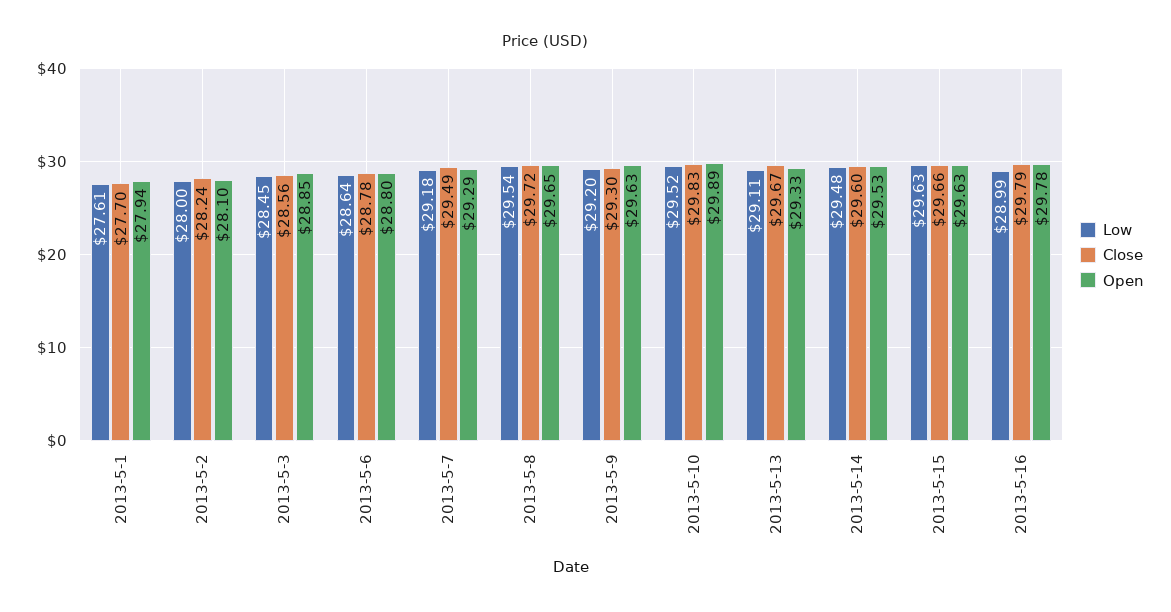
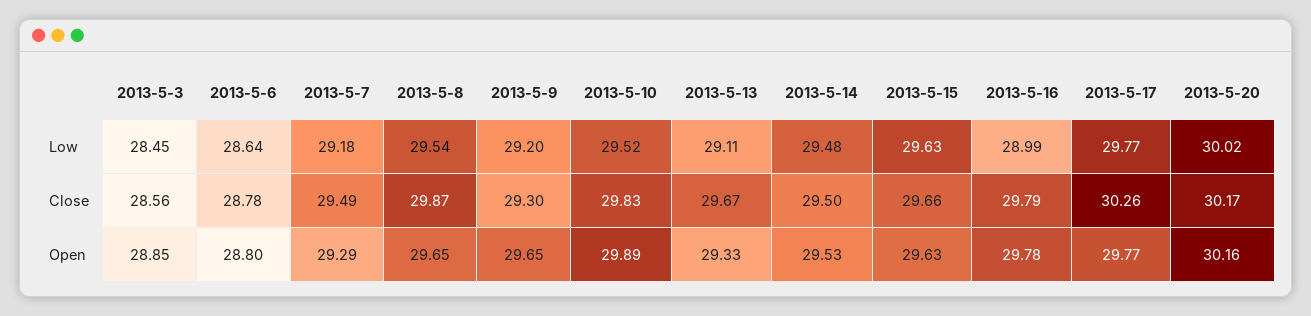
Low, 2013-5-1: 27.61 -> none
Close, 2013-5-1: 27.7 -> none
Open, 2013-5-1: 27.94 -> none
Low, 2013-5-2: 28 -> none
Close, 2013-5-2: 28.24 -> none
Open, 2013-5-2: 28.1 -> none
Close, 2013-5-8: 29.72 -> 29.87
Open, 2013-5-9: 29.63 -> 29.65
Close, 2013-5-14: 29.6 -> 29.5
Low, 2013-5-17: none -> 29.77
Low, 2013-5-20: none -> 30.02
Close, 2013-5-17: none -> 30.26
Close, 2013-5-20: none -> 30.17
Open, 2013-5-17: none -> 29.77
Open, 2013-5-20: none -> 30.16

